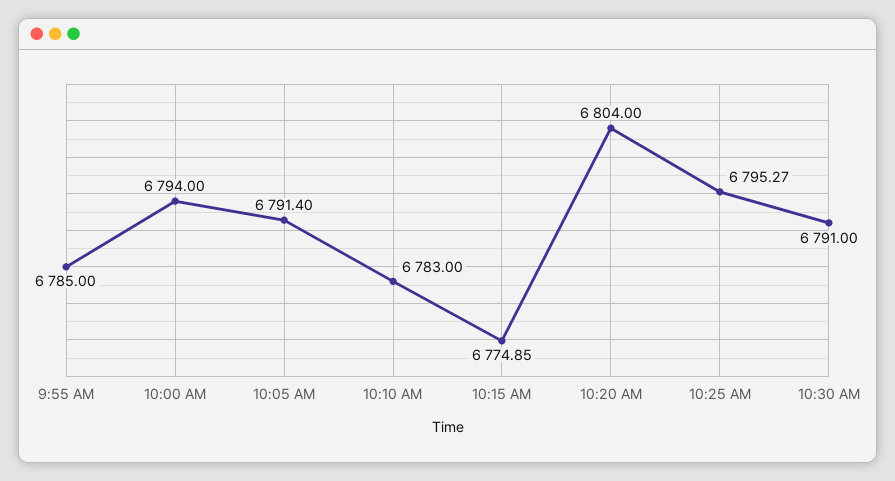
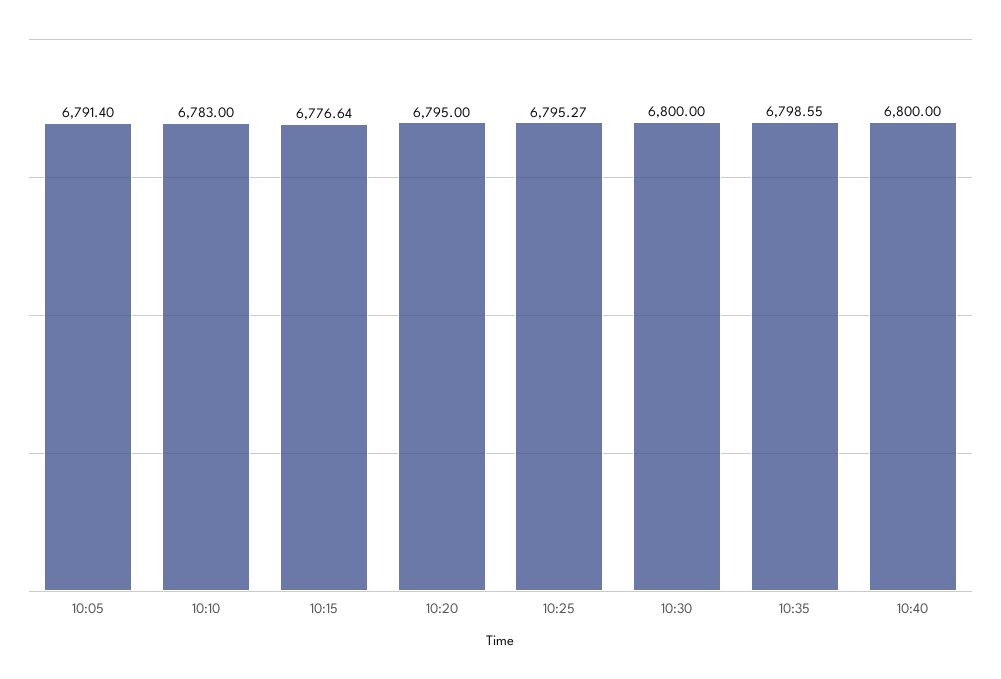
9:55 AM: 6785 -> none
10:00 AM: 6794 -> none
10:15 AM: 6774.85 -> 6776.64
10:20 AM: 6804 -> 6795
10:30 AM: 6791 -> 6800
10:35: none -> 6798.55
10:40: none -> 6800

